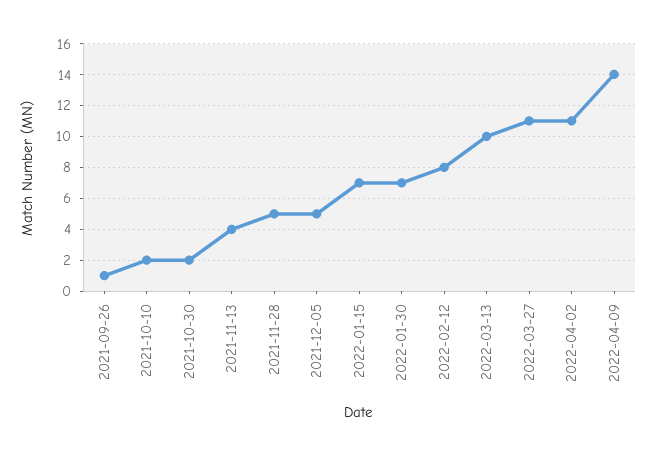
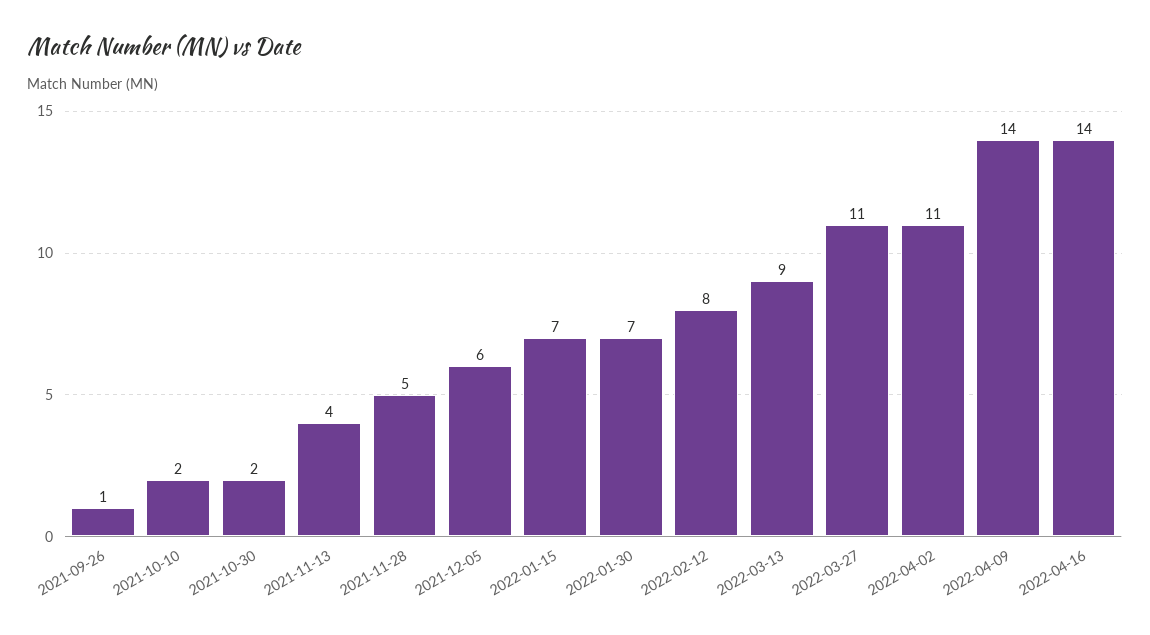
2021-12-05: 5 -> 6
2022-03-13: 10 -> 9
2022-04-16: none -> 14

